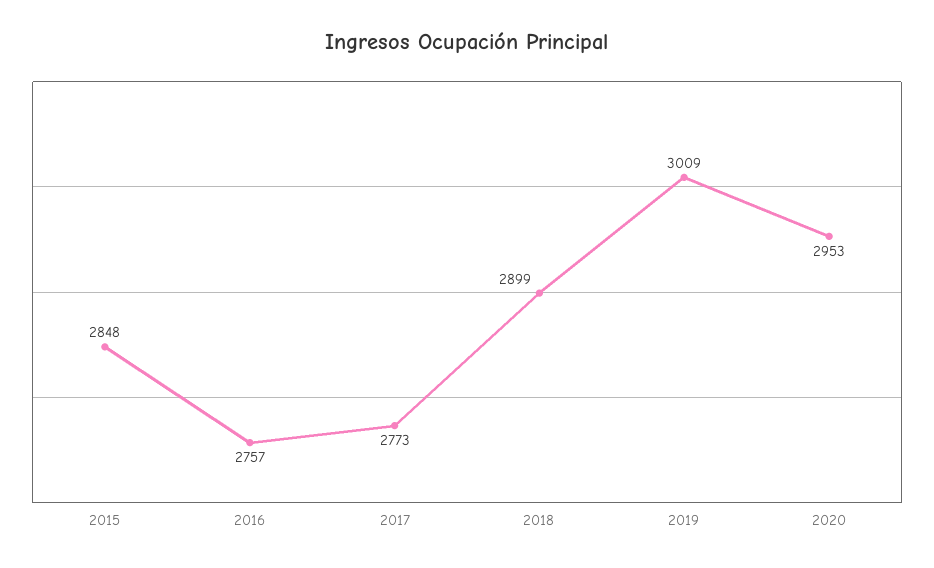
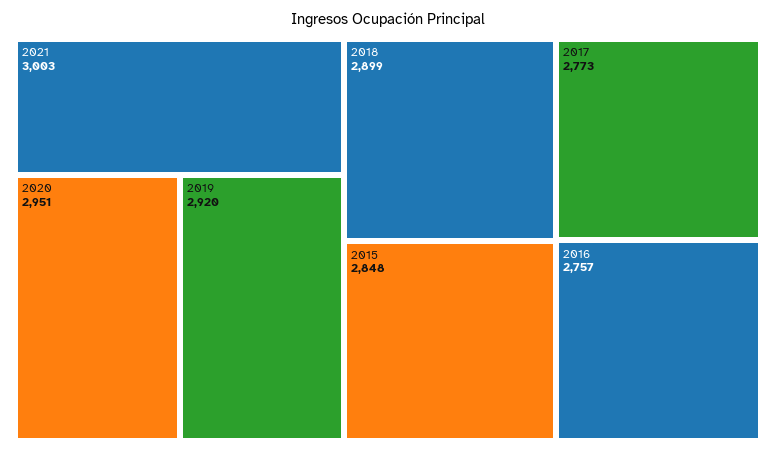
2019: 3009 -> 2920
2020: 2953 -> 2951
2021: none -> 3003

